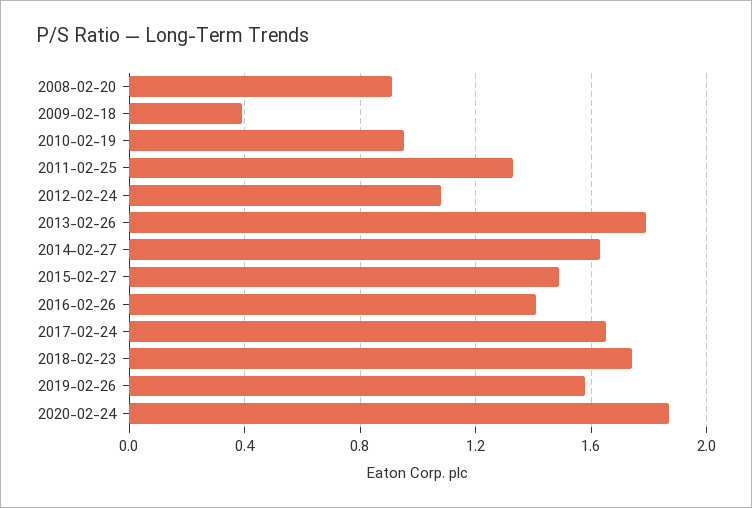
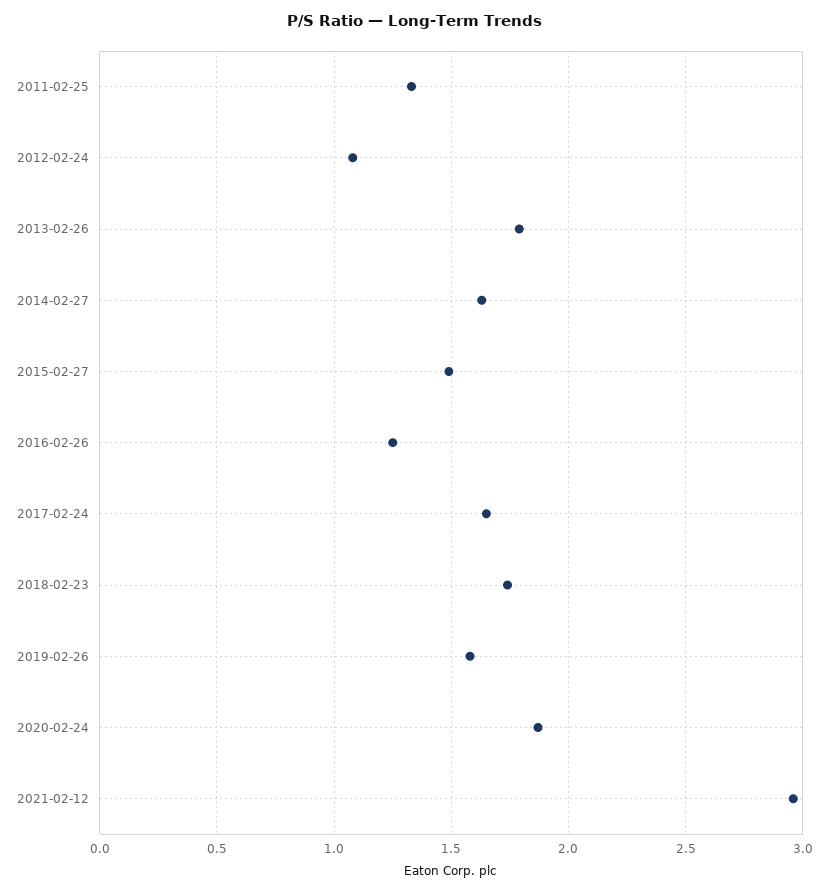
2008-02-20: 0.9 -> none
2009-02-18: 0.4 -> none
2010-02-19: 0.95 -> none
2016-02-26: 1.4 -> 1.25
2021-02-12: none -> 2.95

